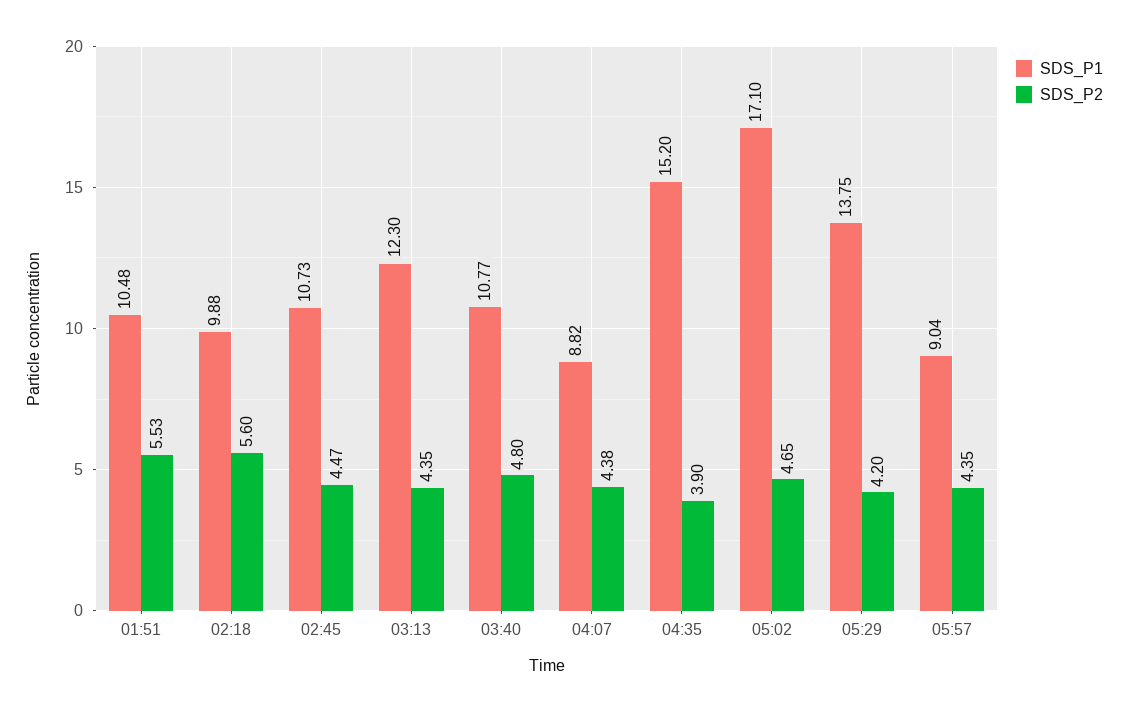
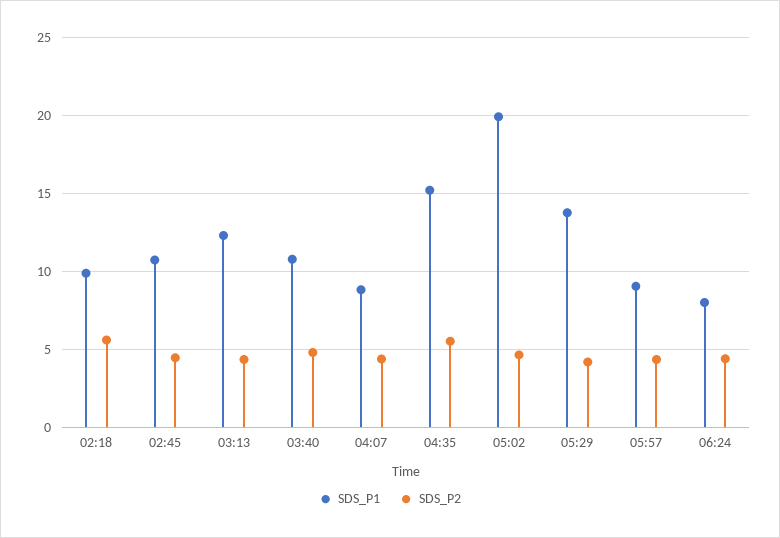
SDS_P1, 01:51: 10.48 -> none
SDS_P2, 01:51: 5.53 -> none
SDS_P2, 04:35: 3.9 -> 5.5
SDS_P1, 05:02: 17.1 -> 20
SDS_P1, 06:24: none -> 8
SDS_P2, 06:24: none -> 4.5

